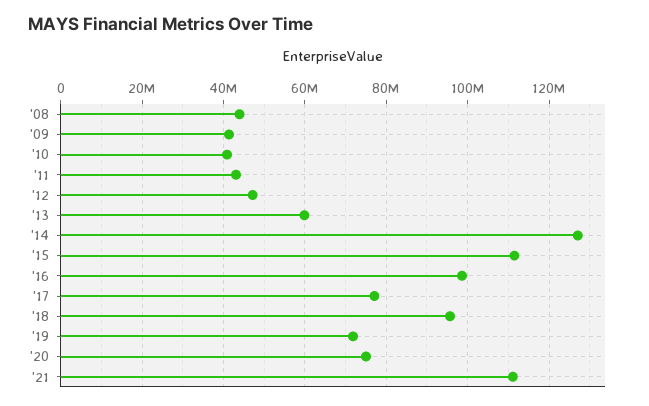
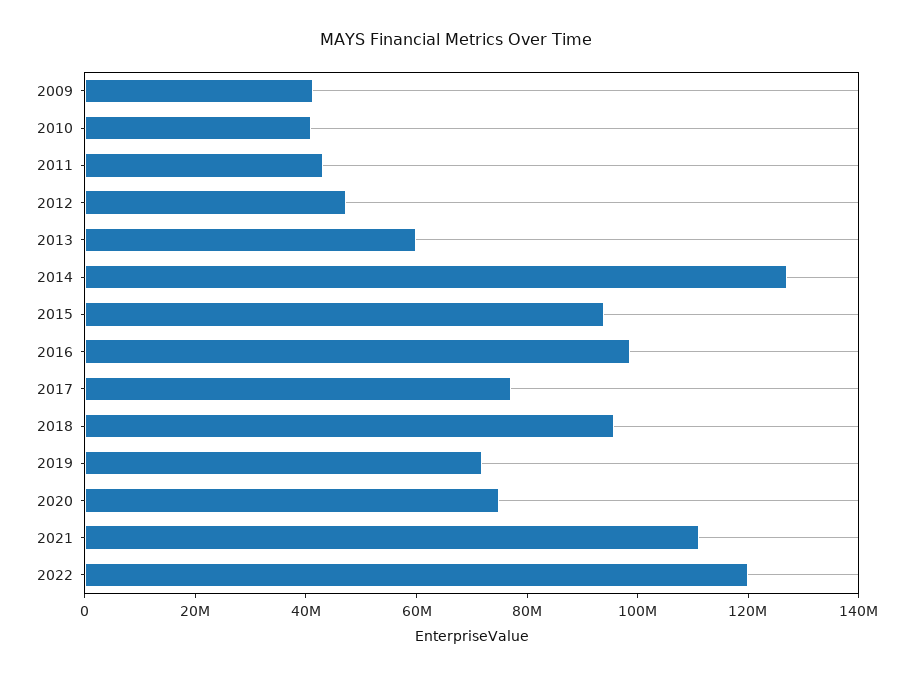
'08: 44000000 -> none
'15: 112000000 -> 95000000
2022: none -> 120000000

